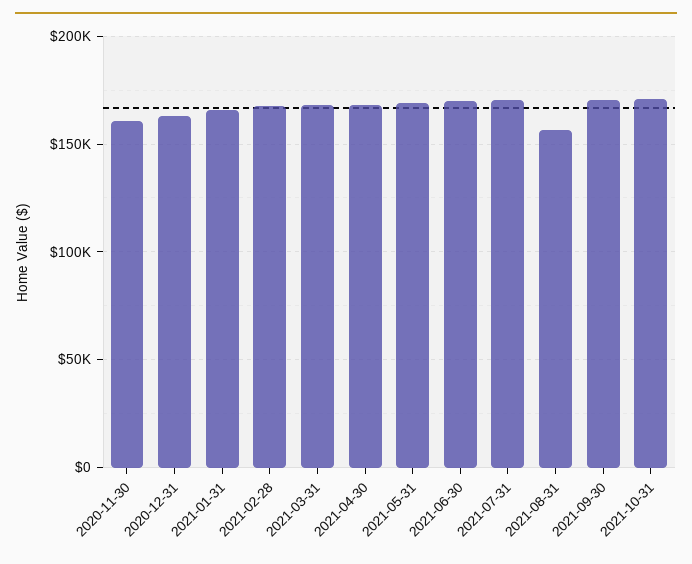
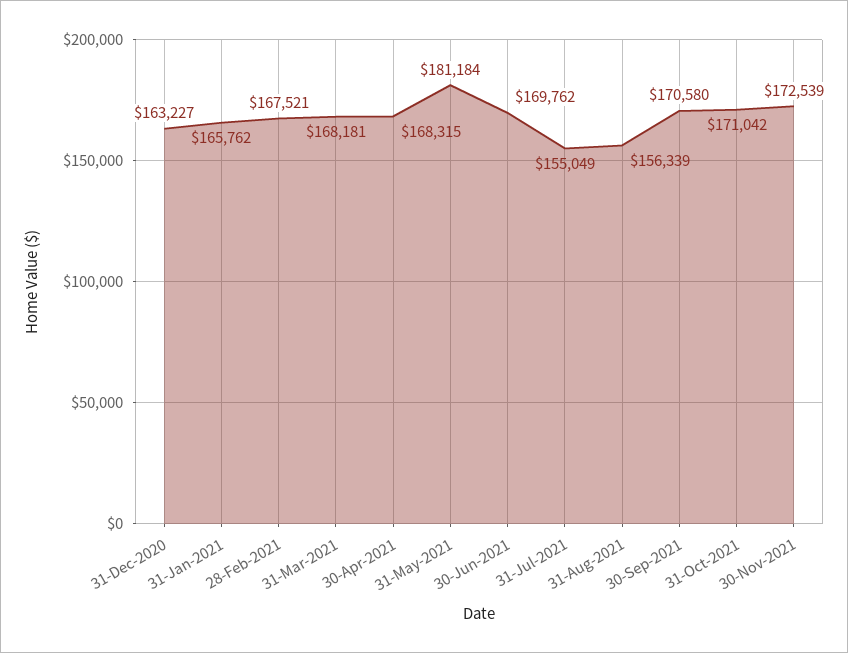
2020-11-30: 160000 -> none
2021-05-31: 170000 -> 181184
2021-07-31: 170000 -> 155049
30-Nov-2021: none -> 172539

